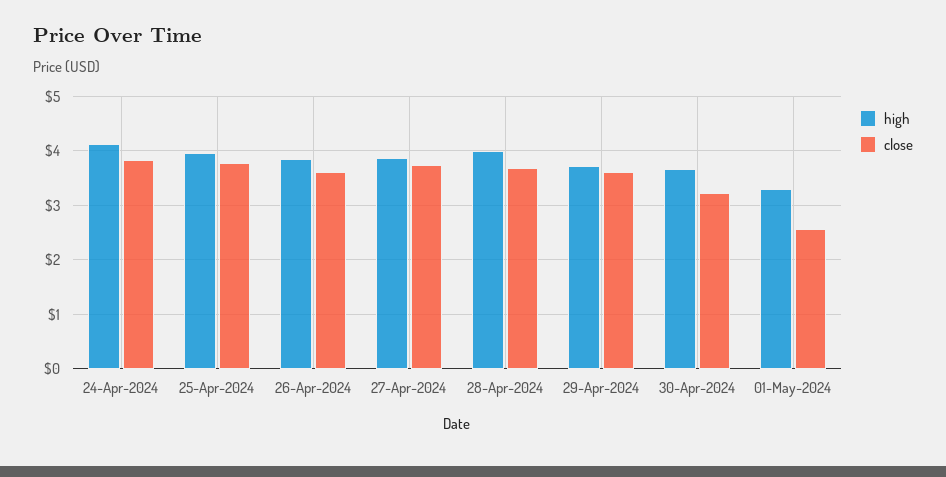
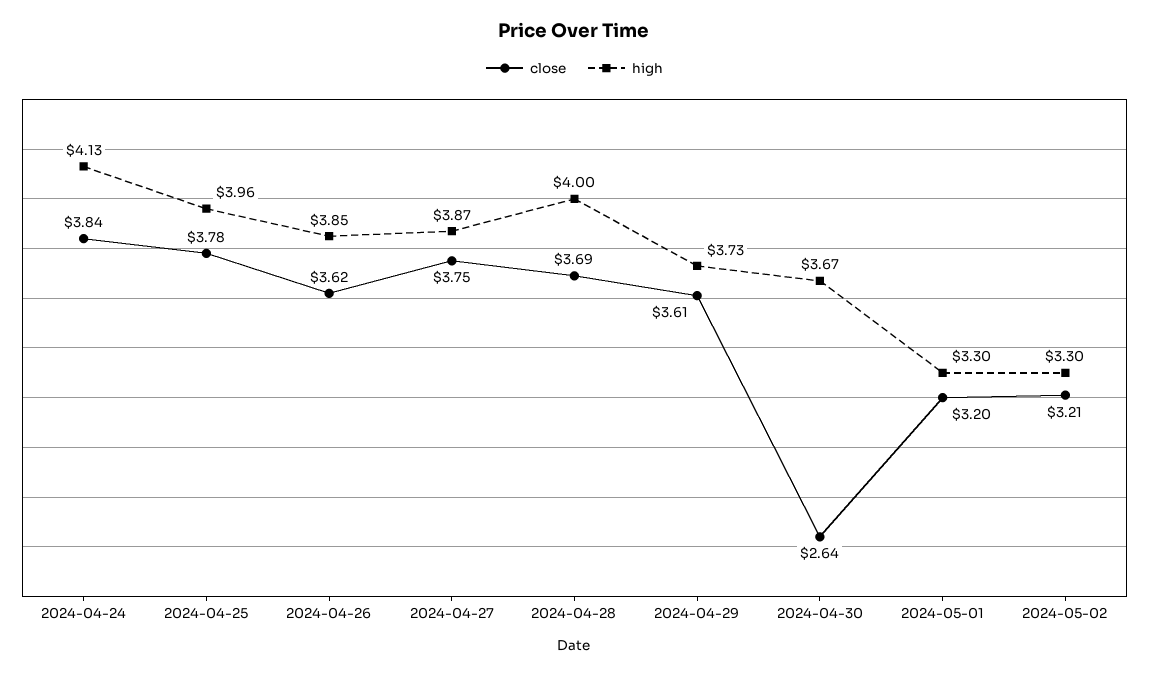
close, 30-Apr-2024: 3.2 -> 2.64
close, 01-May-2024: 2.6 -> 3.2
close, 2024-05-02: none -> 3.21
high, 2024-05-02: none -> 3.3

